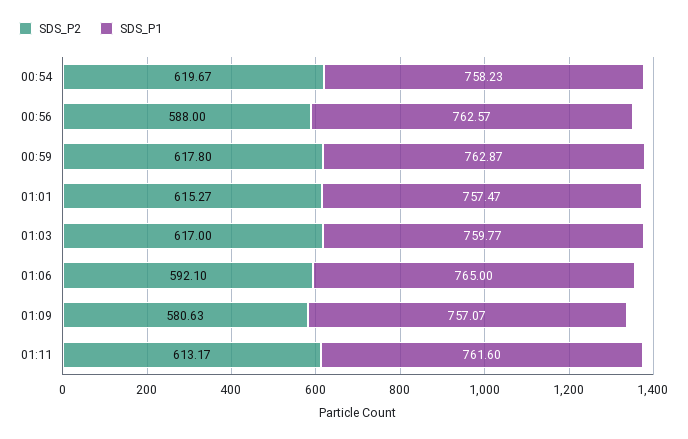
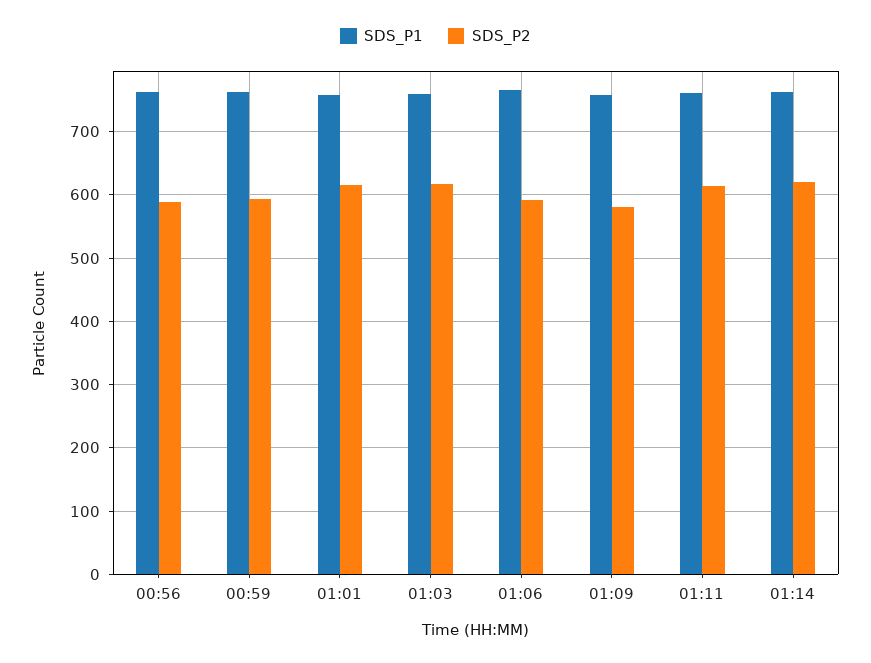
SDS_P2, 00:54: 619.67 -> none
SDS_P1, 00:54: 758.23 -> none
SDS_P2, 00:59: 617.8 -> 590
SDS_P1, 01:14: none -> 760
SDS_P2, 01:14: none -> 620

